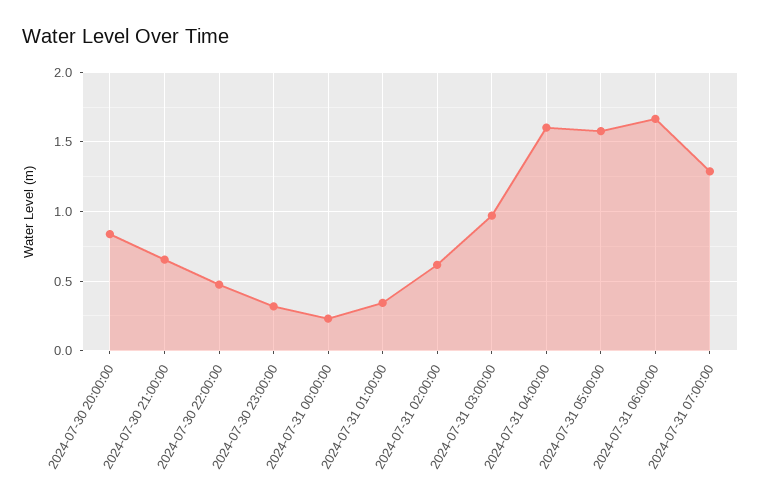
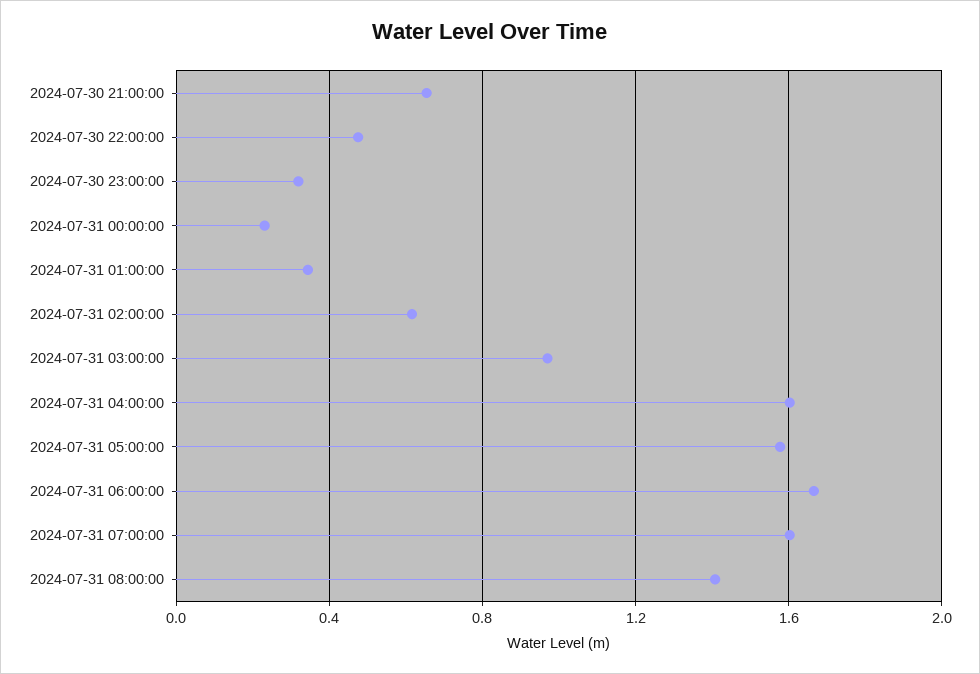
2024-07-30 20:00:00: 0.85 -> none
2024-07-31 07:00:00: 1.3 -> 1.6
2024-07-31 08:00:00: none -> 1.4

